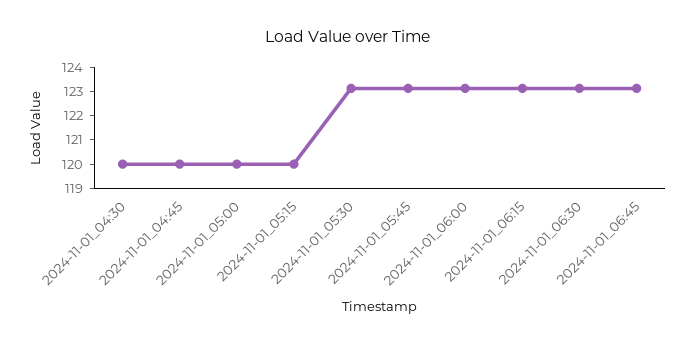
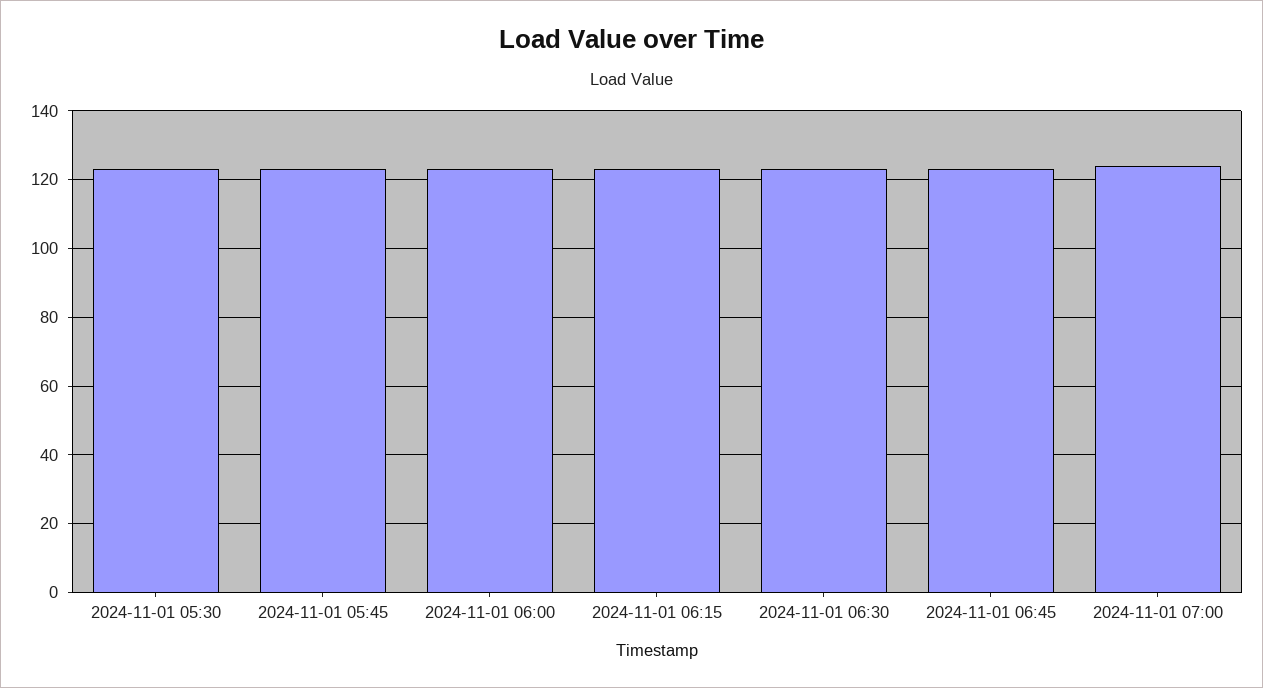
2024-11-01_04:30: 120 -> none
2024-11-01_04:45: 120 -> none
2024-11-01_05:00: 120 -> none
2024-11-01_05:15: 120 -> none
2024-11-01 07:00: none -> 124

